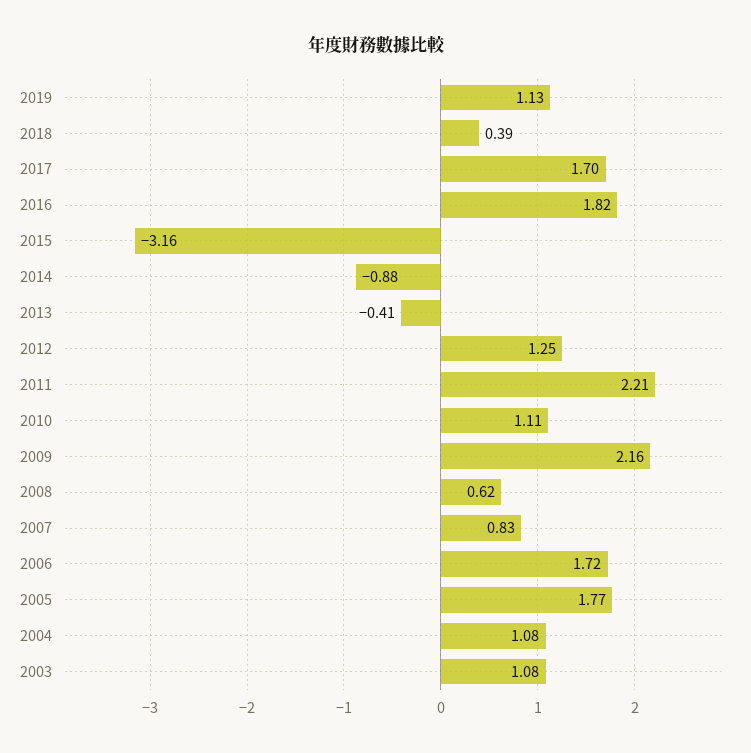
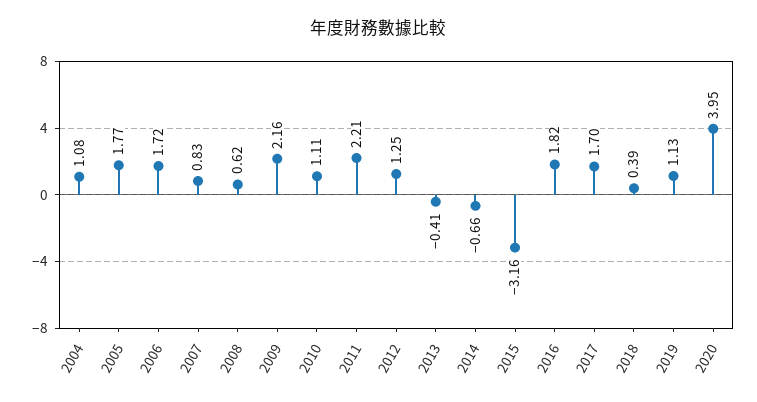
2014: -0.88 -> -0.66
2003: 1.08 -> none
2020: none -> 3.95

